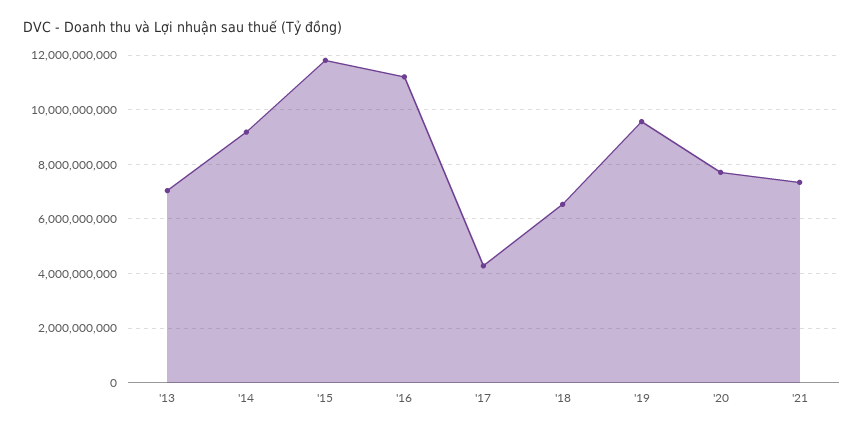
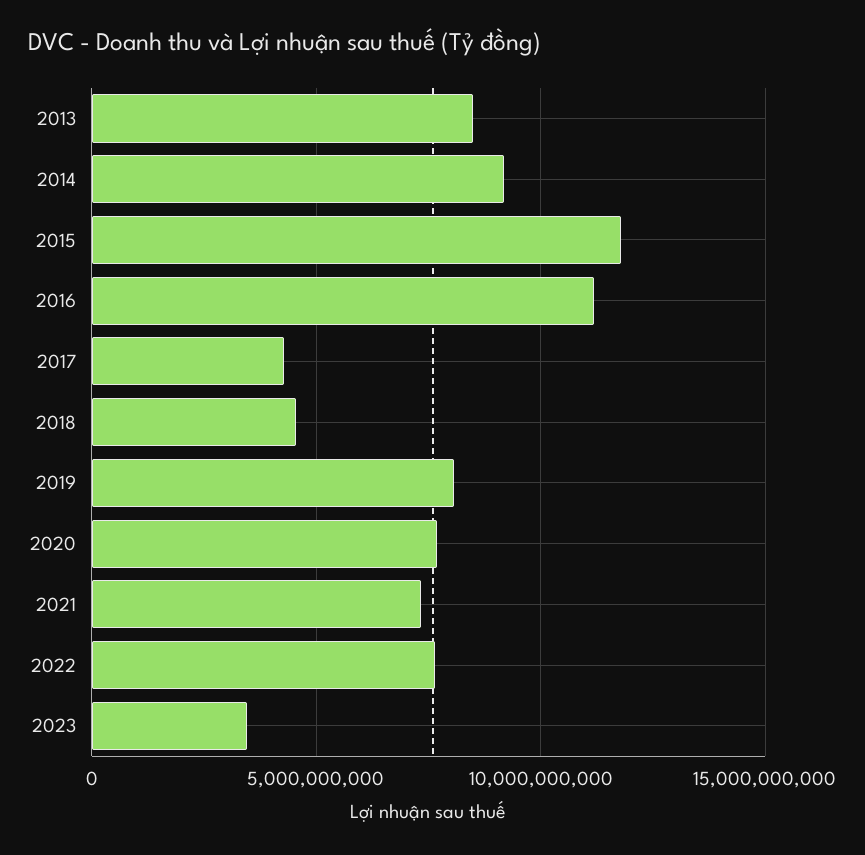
'13: 7000000000 -> 8500000000
'18: 6500000000 -> 4500000000
'19: 9500000000 -> 8000000000
2022: none -> 7500000000
2023: none -> 3500000000

